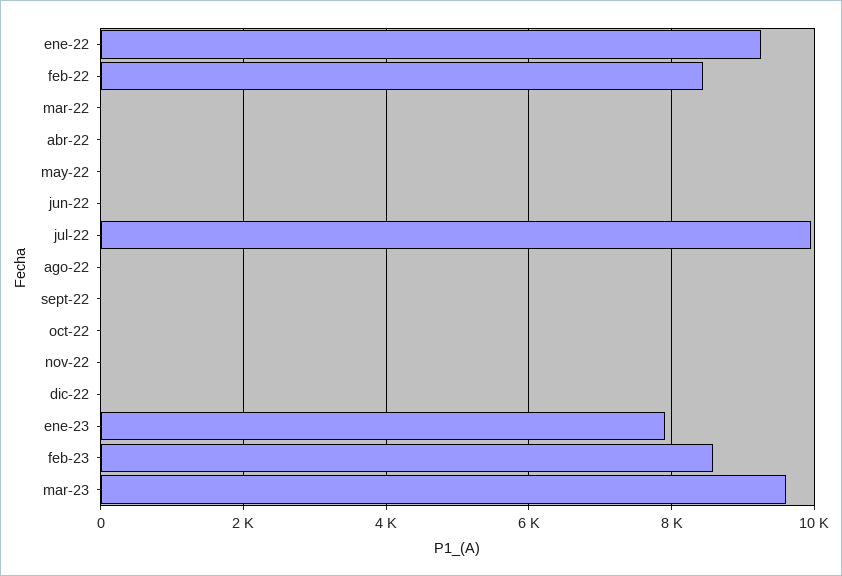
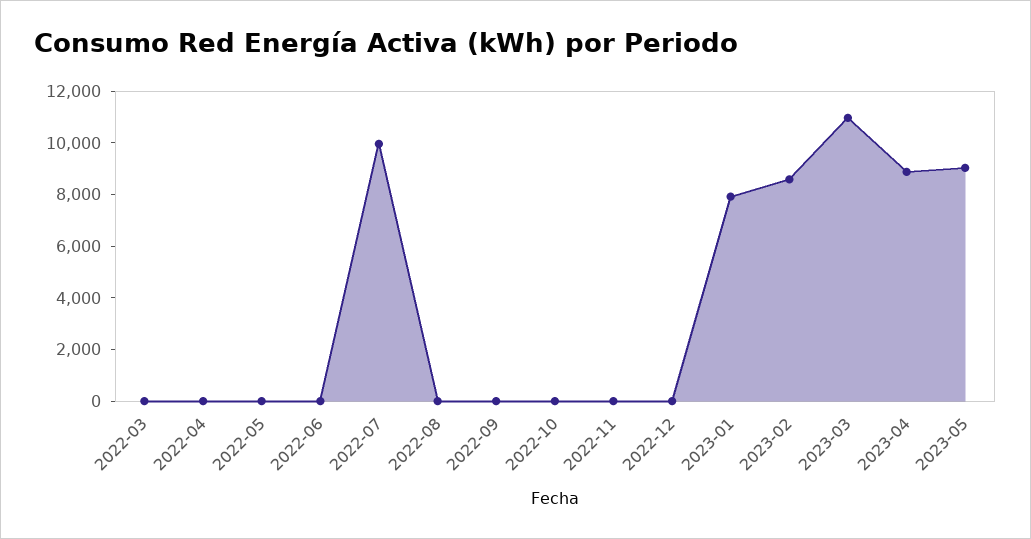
ene-22: 9200 -> none
feb-22: 8400 -> none
mar-23: 9600 -> 11000
2023-04: none -> 9000
2023-05: none -> 9000

